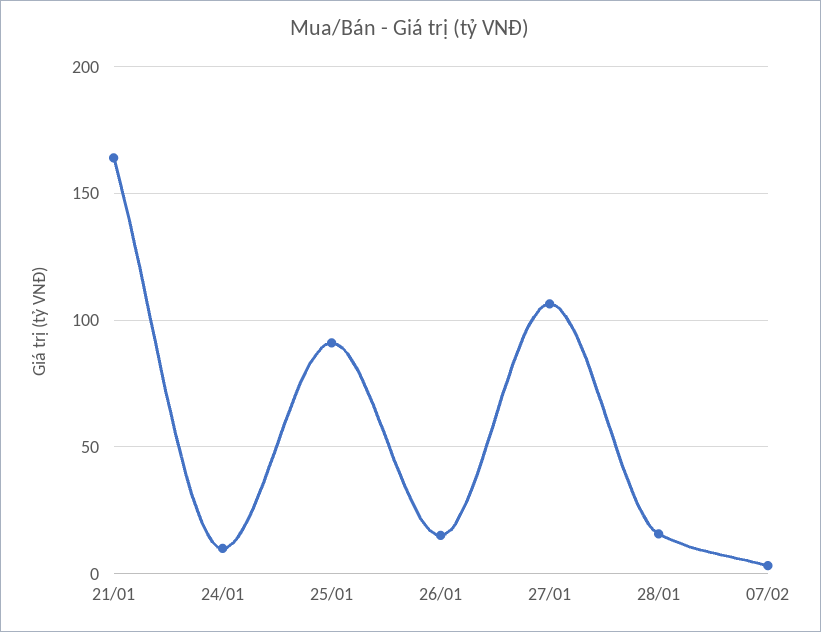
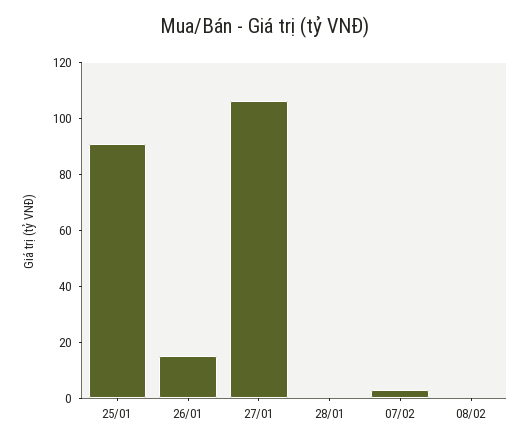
21/01: 165 -> none
24/01: 10 -> none
28/01: 15 -> 0
08/02: none -> 0

